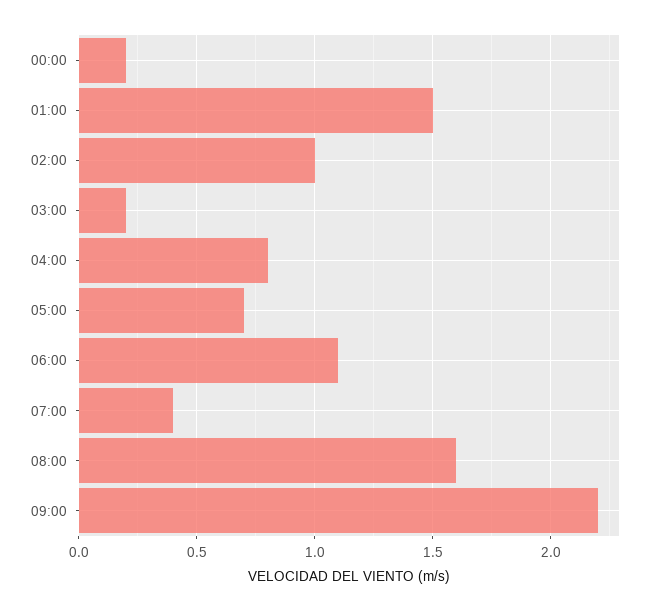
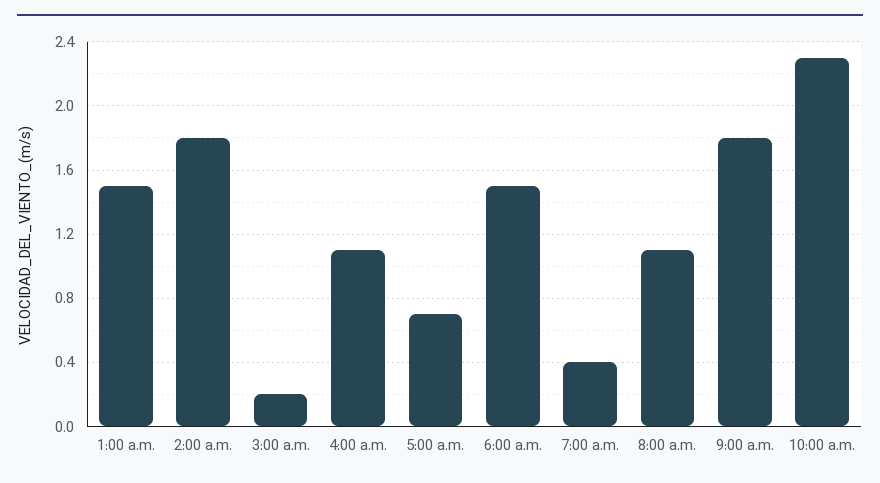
00:00: 0.2 -> none
02:00: 1 -> 1.8
04:00: 0.8 -> 1.1
06:00: 1.1 -> 1.5
08:00: 1.6 -> 1.1
09:00: 2.2 -> 1.8
10:00 a.m.: none -> 2.3

